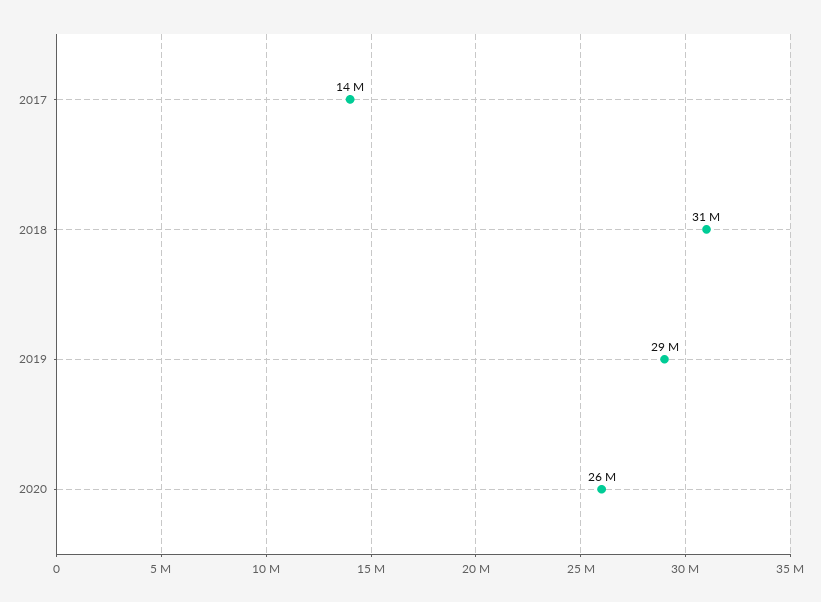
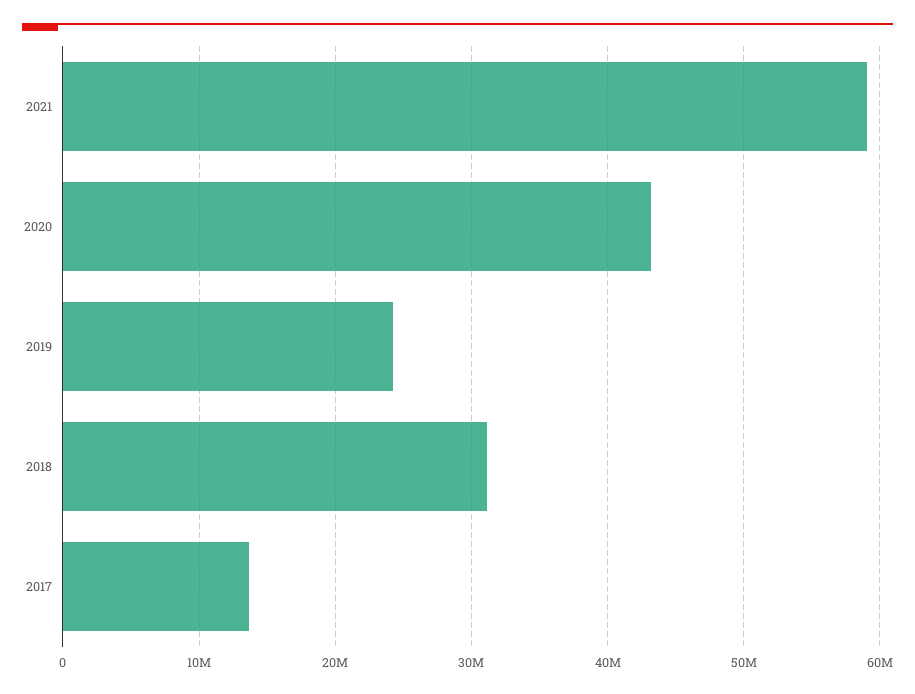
2019: 29000000 -> 24000000
2020: 26000000 -> 43000000
2021: none -> 59000000

